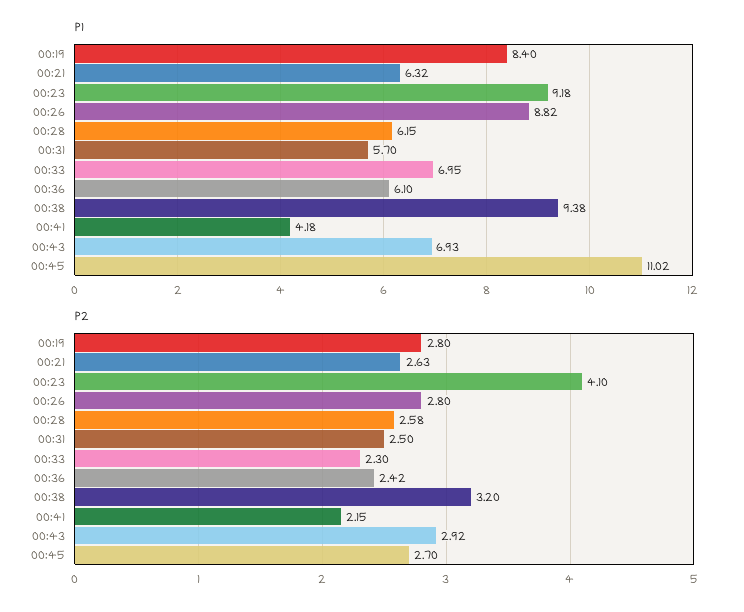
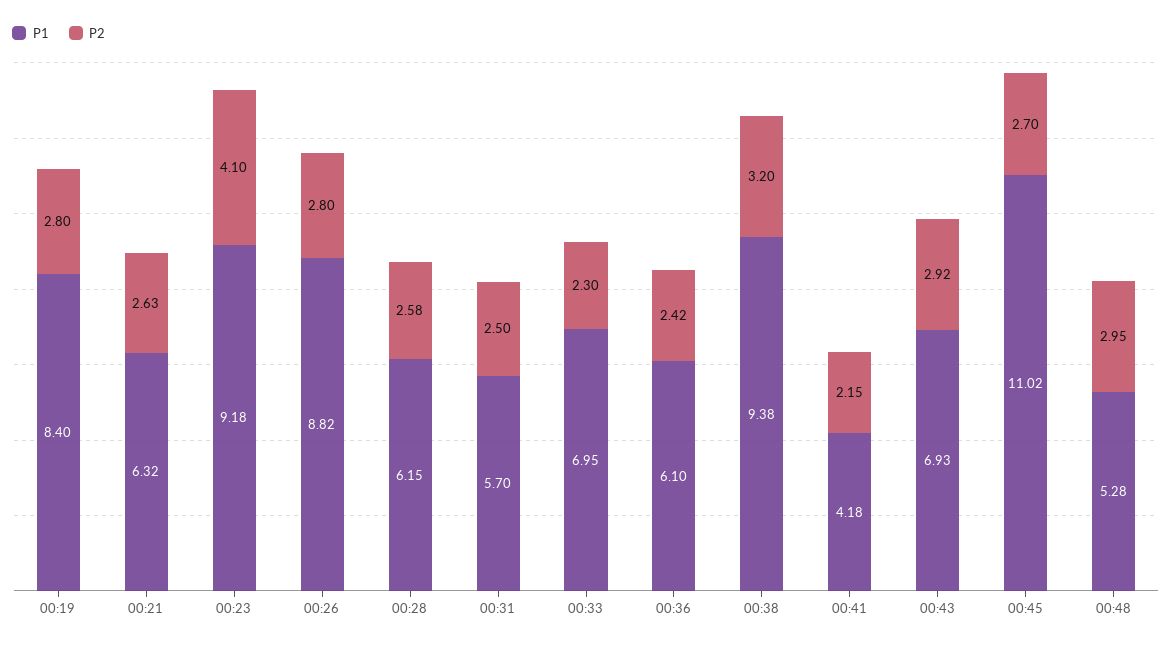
P1, 00:48: none -> 5.28
P2, 00:48: none -> 2.95

